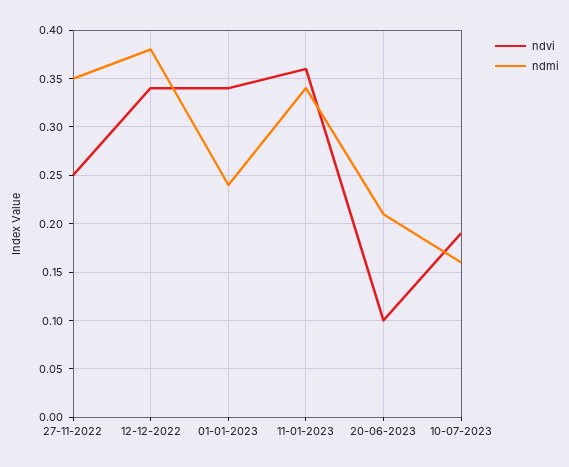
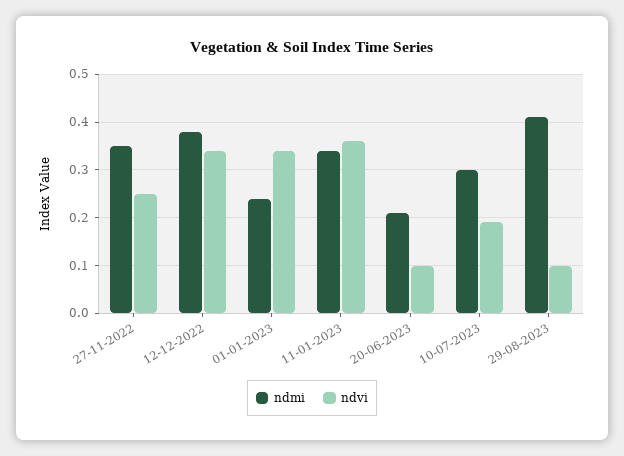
ndmi, 10-07-2023: 0.16 -> 0.3
ndmi, 29-08-2023: none -> 0.4
ndvi, 29-08-2023: none -> 0.1

